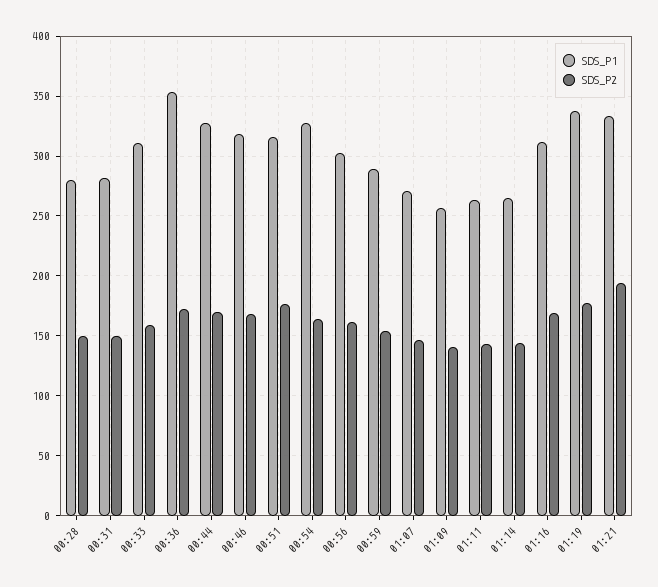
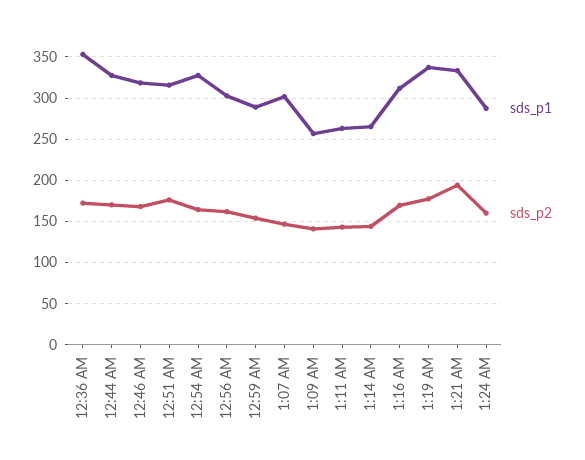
SDS_P1, 00:28: 280 -> none
SDS_P2, 00:28: 150 -> none
SDS_P1, 00:31: 280 -> none
SDS_P2, 00:31: 150 -> none
SDS_P1, 00:33: 310 -> none
SDS_P2, 00:33: 160 -> none
SDS_P1, 01:07: 270 -> 300
SDS_P1, 1:24 AM: none -> 290
SDS_P2, 1:24 AM: none -> 160

